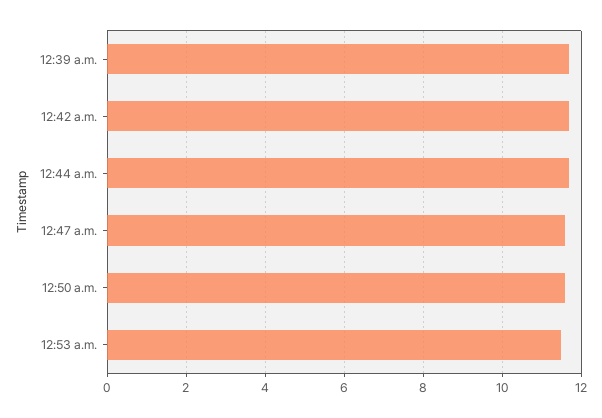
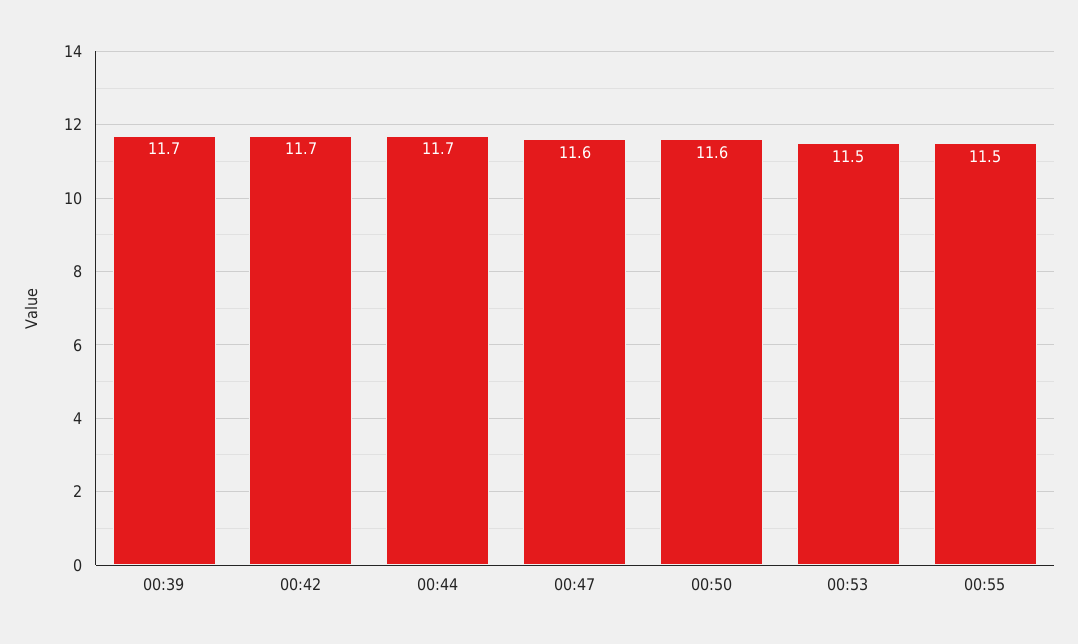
00:55: none -> 11.5

